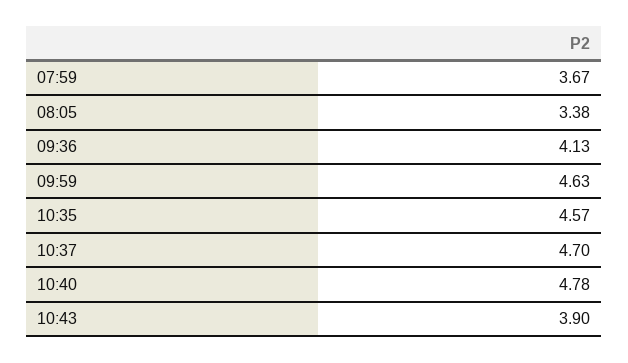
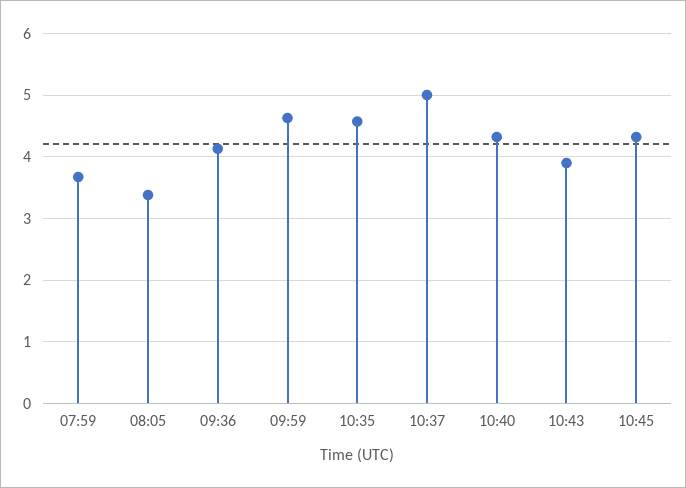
10:37: 4.7 -> 5
10:40: 4.78 -> 4.3
10:45: none -> 4.3

